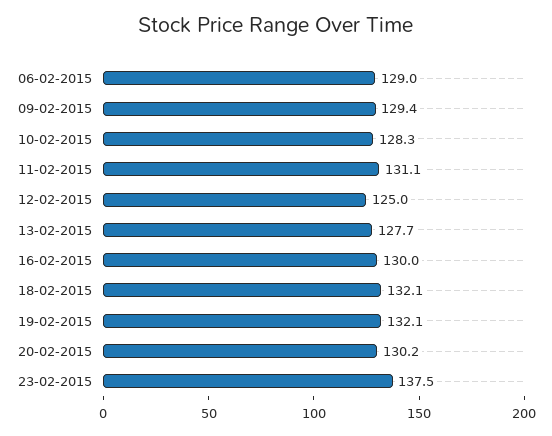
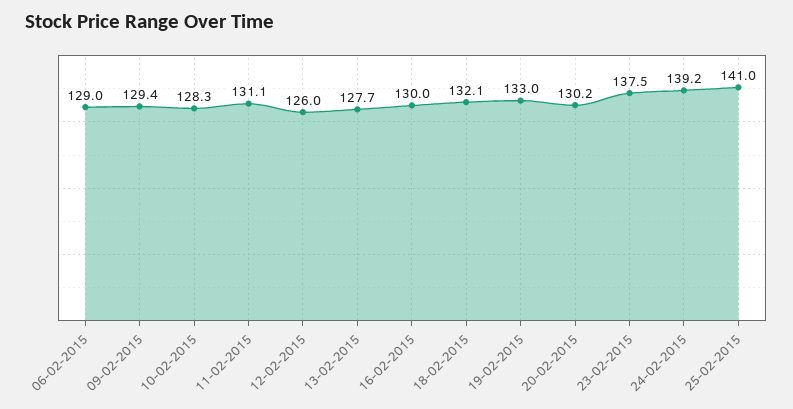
12-02-2015: 125 -> 126
19-02-2015: 132.1 -> 133
24-02-2015: none -> 139.2
25-02-2015: none -> 141

